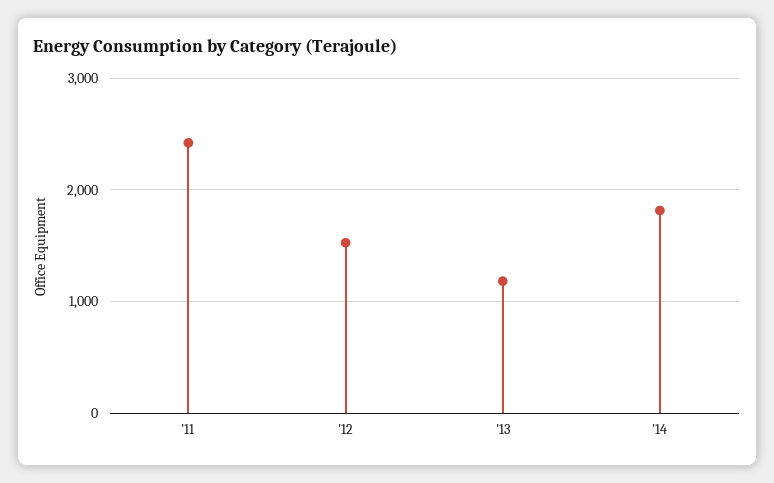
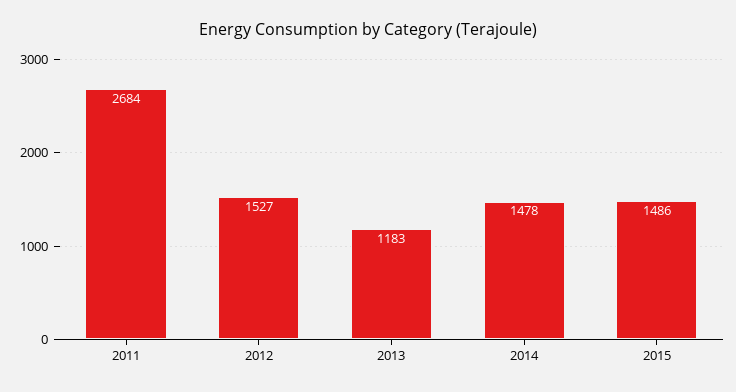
'11: 2400 -> 2684
'14: 1800 -> 1478
2015: none -> 1486

